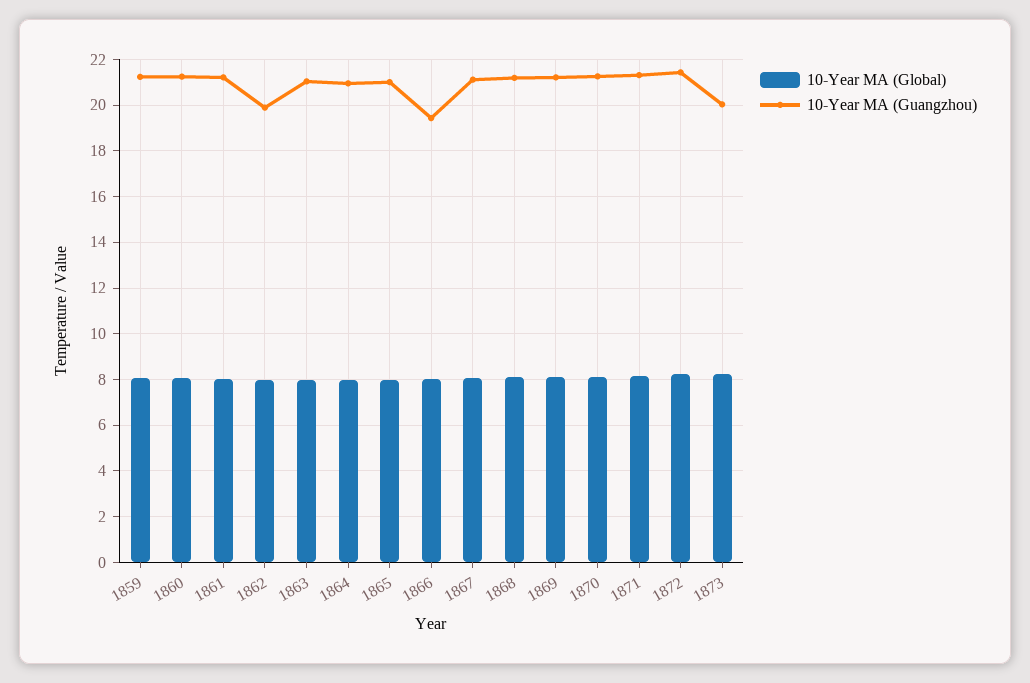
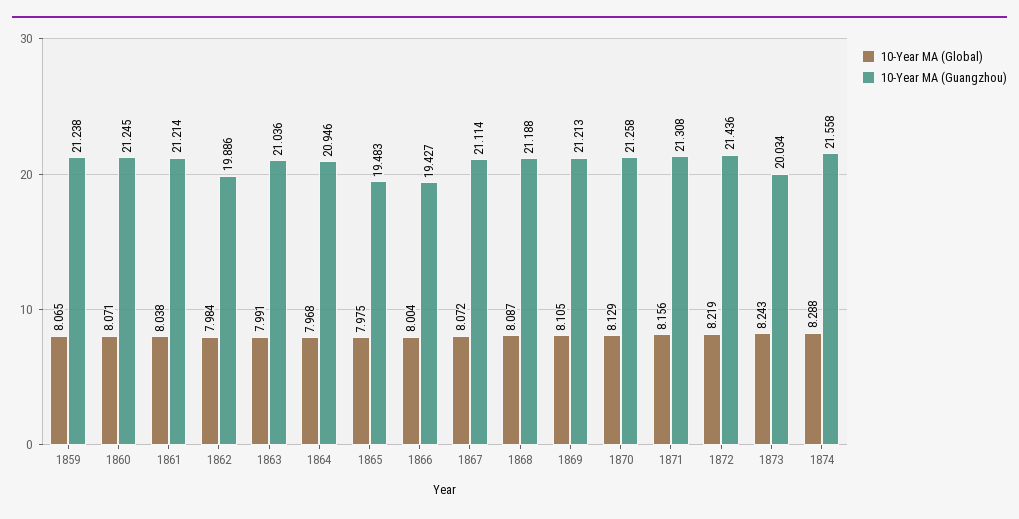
10-Year MA (Guangzhou), 1865: 21 -> 19.483
10-Year MA (Global), 1874: none -> 8.288
10-Year MA (Guangzhou), 1874: none -> 21.558

